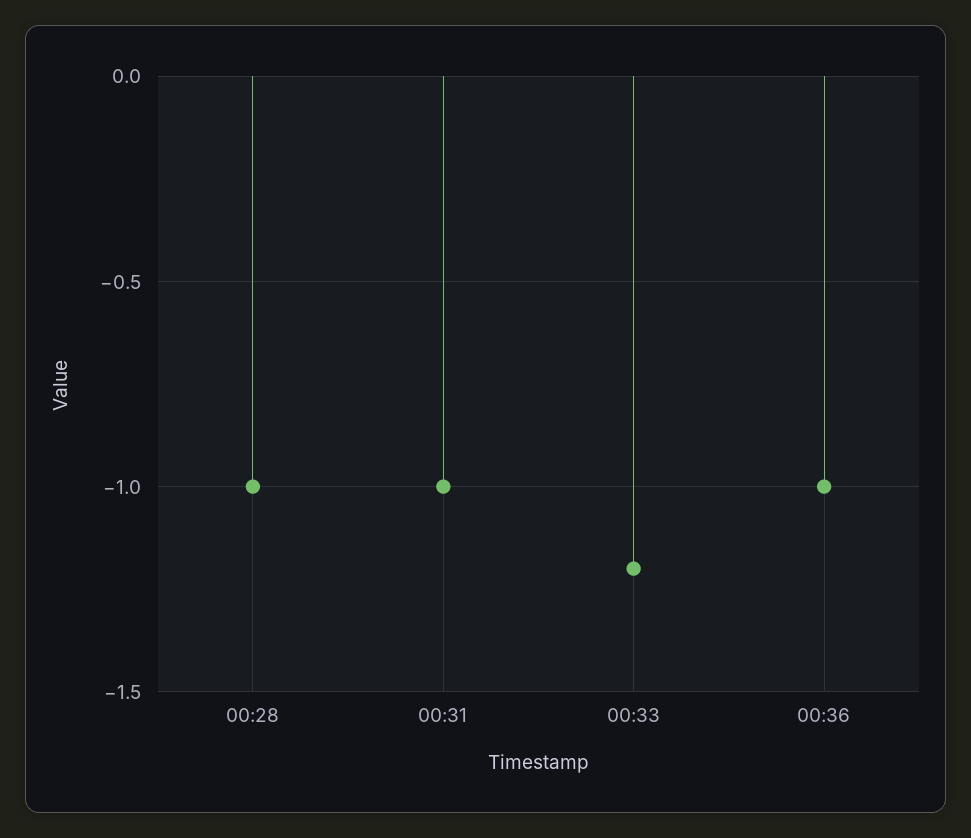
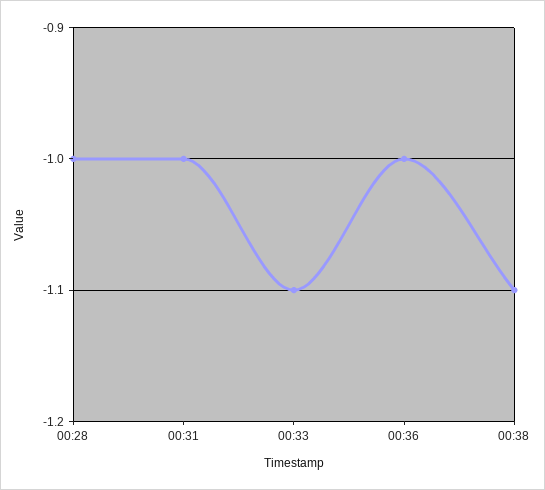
00:33: -1.2 -> -1.1
00:38: none -> -1.1

